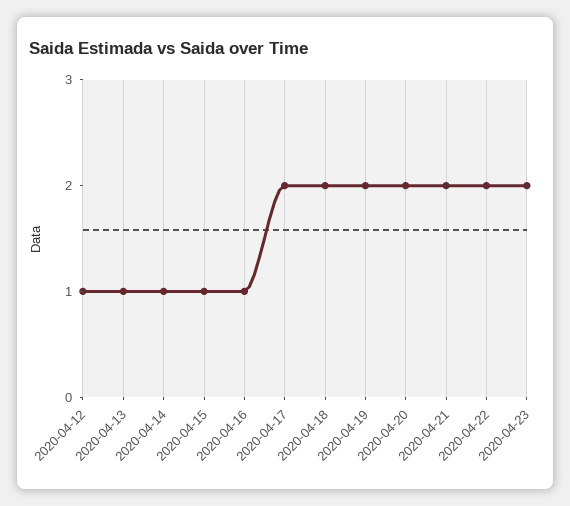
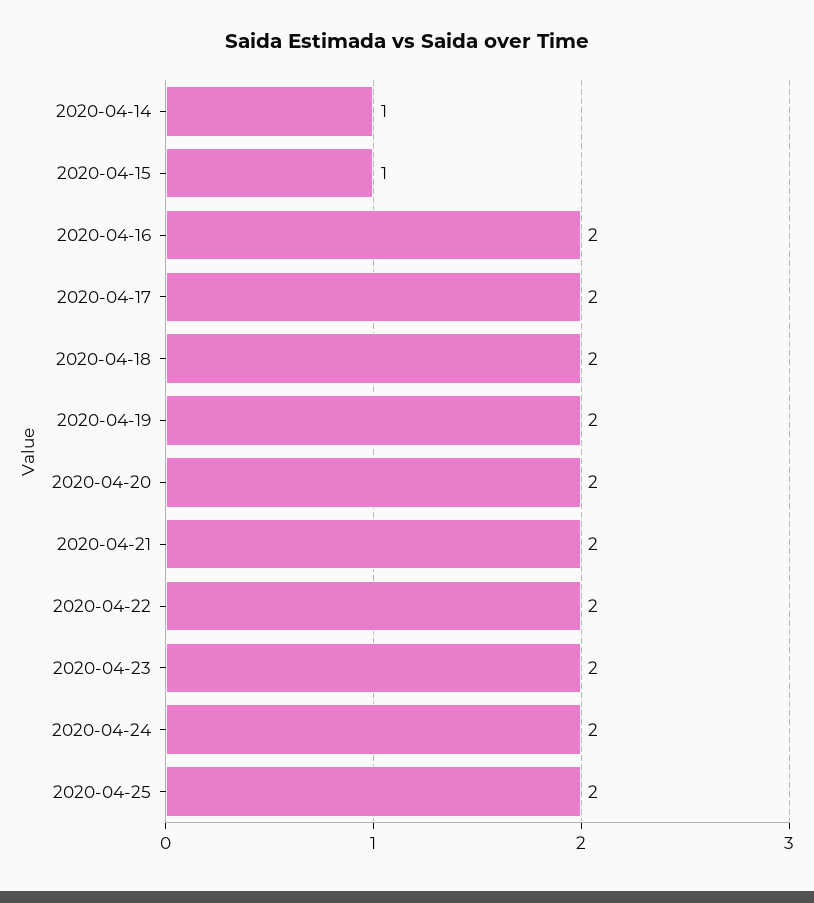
2020-04-12: 1 -> none
2020-04-13: 1 -> none
2020-04-16: 1 -> 2
2020-04-24: none -> 2
2020-04-25: none -> 2

